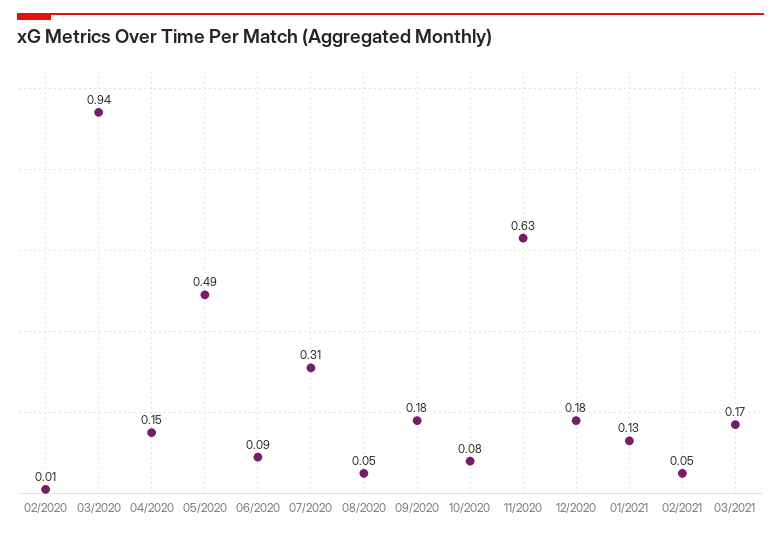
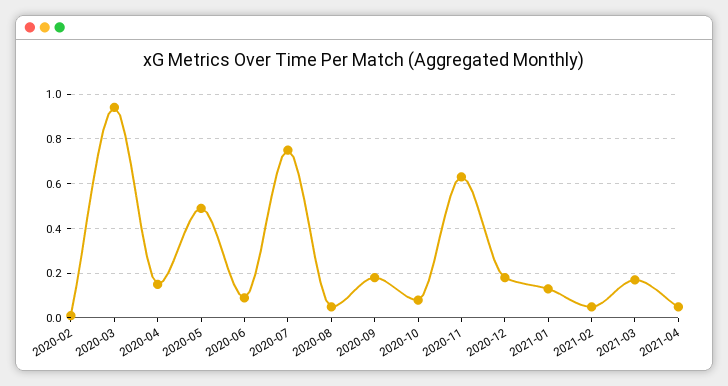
07/2020: 0.31 -> 0.75
2021-04: none -> 0.05

